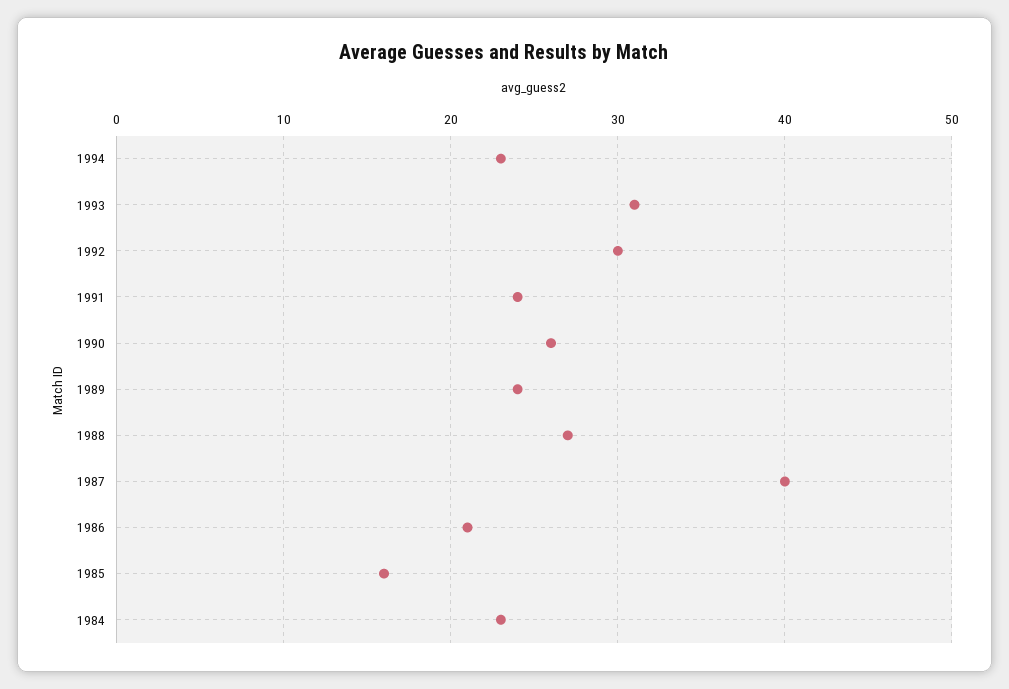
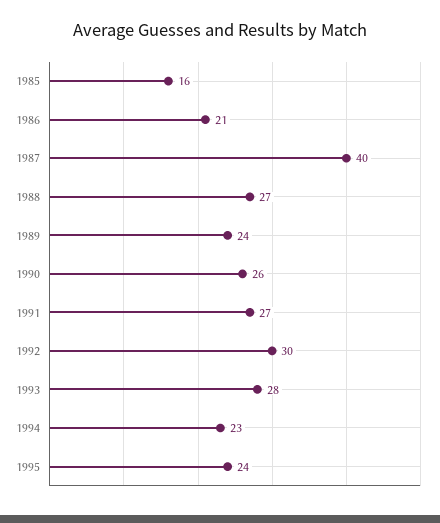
1993: 31 -> 28
1991: 24 -> 27
1984: 23 -> none
1995: none -> 24

